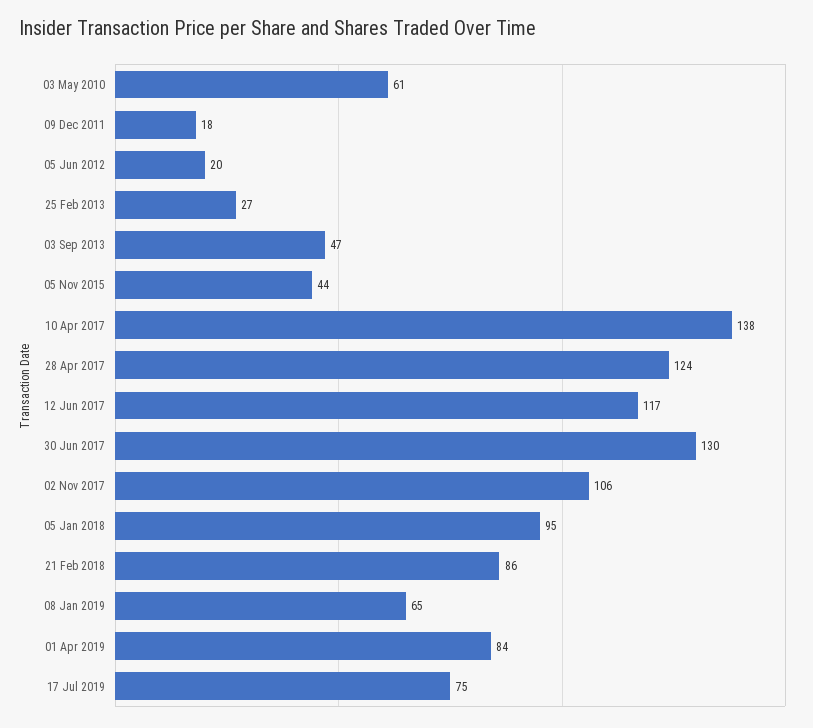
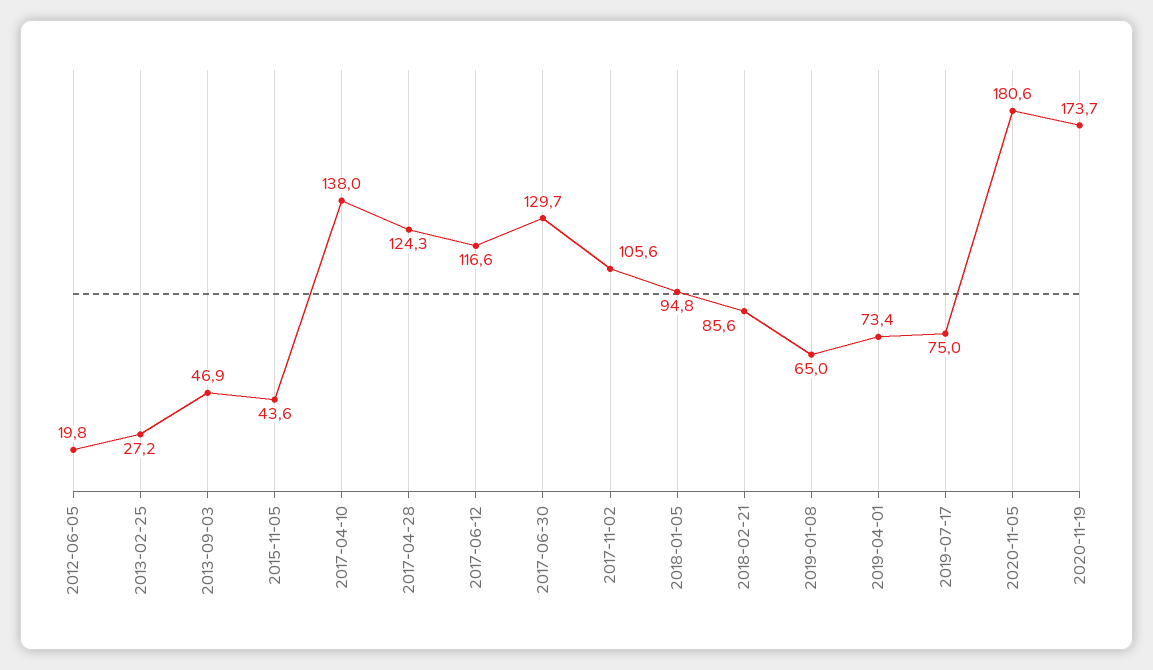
03 May 2010: 61 -> none
09 Dec 2011: 18 -> none
01 Apr 2019: 84 -> 73.4
2020-11-05: none -> 180.6
2020-11-19: none -> 173.7

